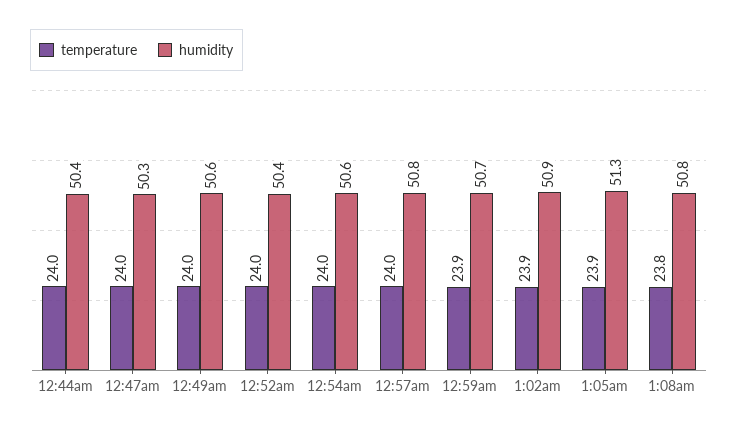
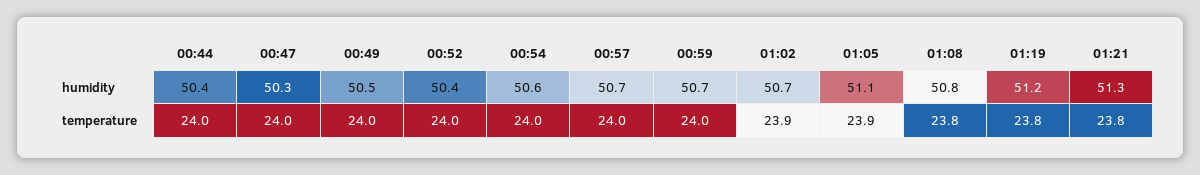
humidity, 12:49am: 50.6 -> 50.5
humidity, 12:57am: 50.8 -> 50.7
temperature, 12:59am: 23.9 -> 24
humidity, 1:02am: 50.9 -> 50.7
humidity, 1:05am: 51.3 -> 51.1
humidity, 01:19: none -> 51.2
humidity, 01:21: none -> 51.3
temperature, 01:19: none -> 23.8
temperature, 01:21: none -> 23.8

